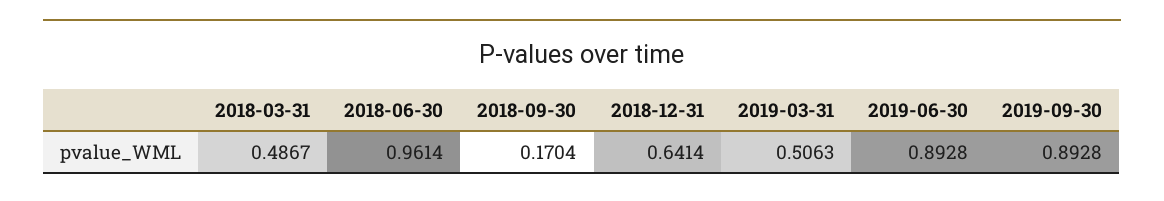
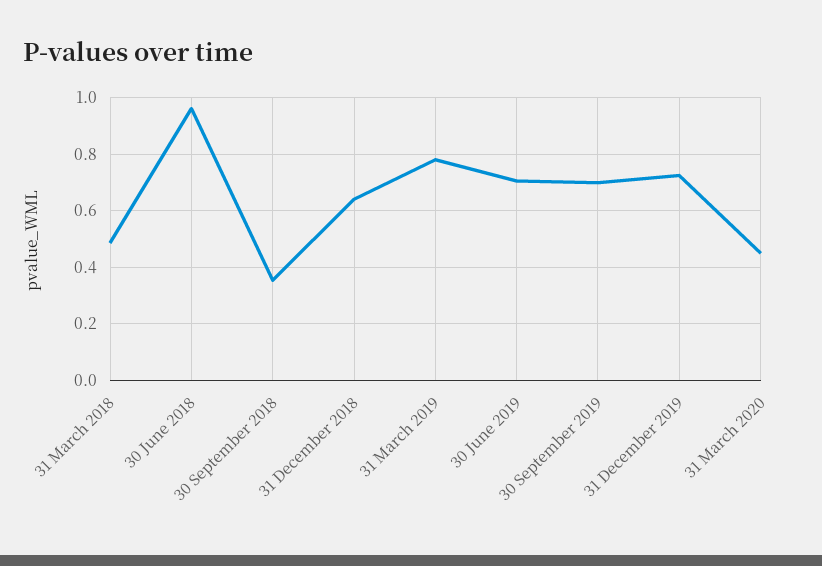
2018-09-30: 0.1704 -> 0.35
2019-03-31: 0.5063 -> 0.775
2019-06-30: 0.8928 -> 0.7
2019-09-30: 0.8928 -> 0.7
31 December 2019: none -> 0.725
31 March 2020: none -> 0.45

